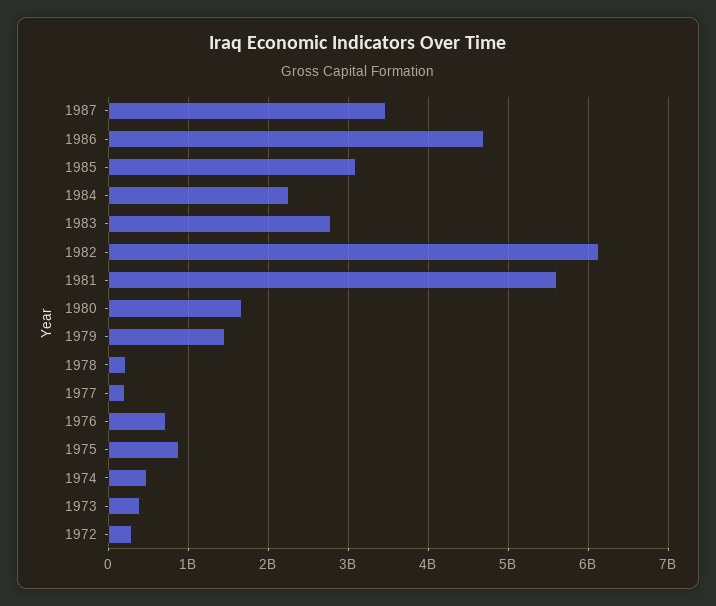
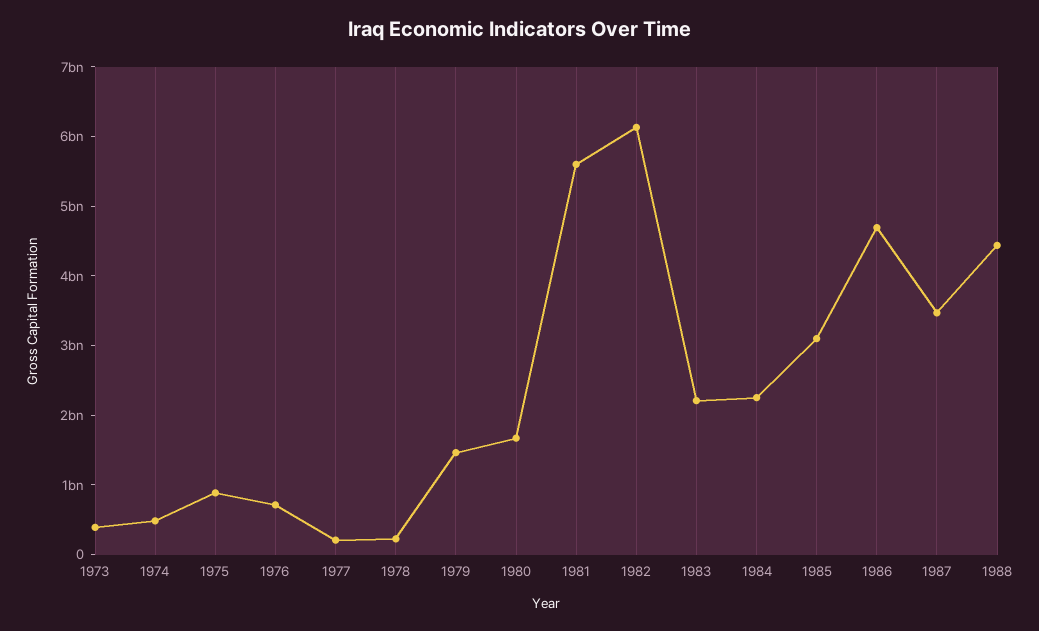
1983: 2800000000 -> 2200000000
1972: 300000000 -> none
1988: none -> 4400000000

